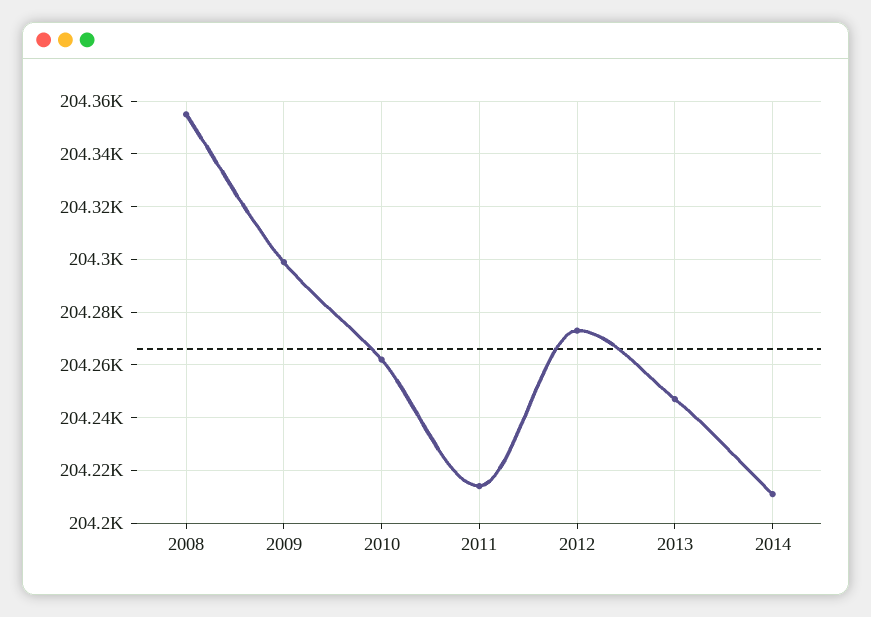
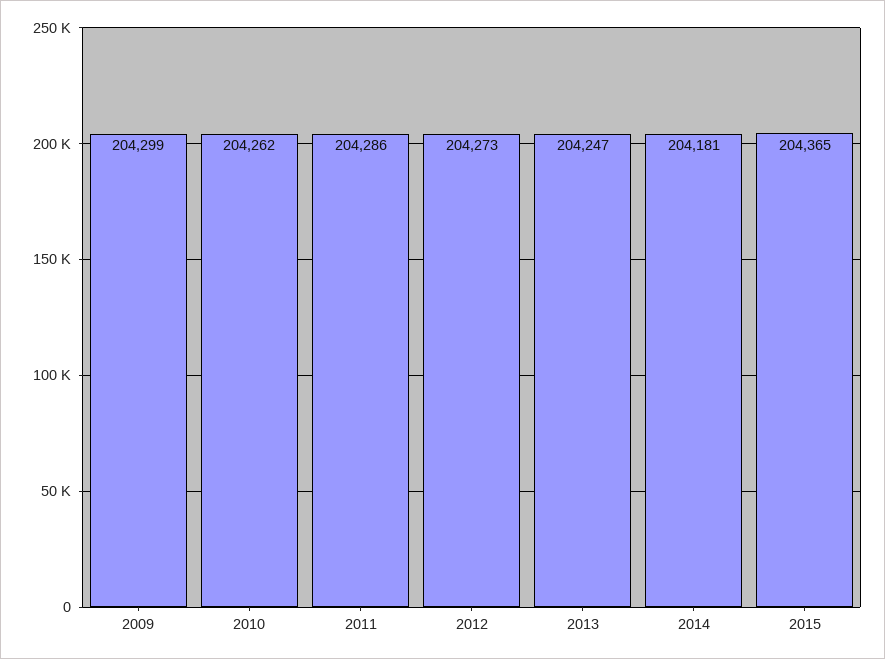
2008: 204355 -> none
2011: 204215 -> 204286
2014: 204210 -> 204181
2015: none -> 204365

